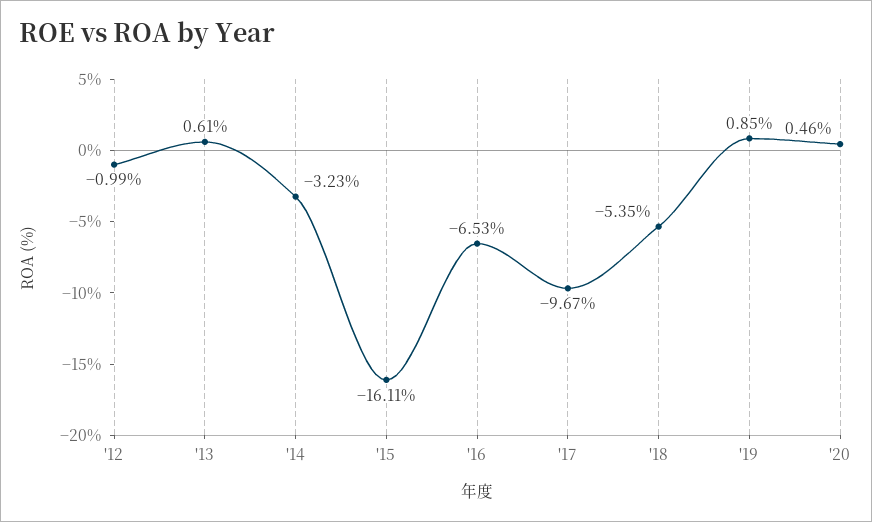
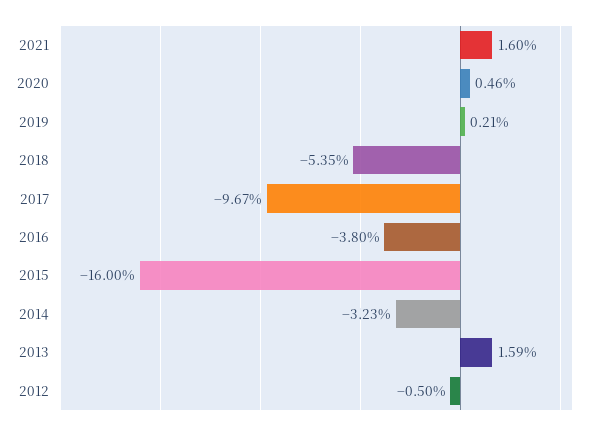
'12: -0.99 -> -0.5
'13: 0.61 -> 1.59
'15: -16.11 -> -16
'16: -6.53 -> -3.8
'19: 0.85 -> 0.21
2021: none -> 1.6

